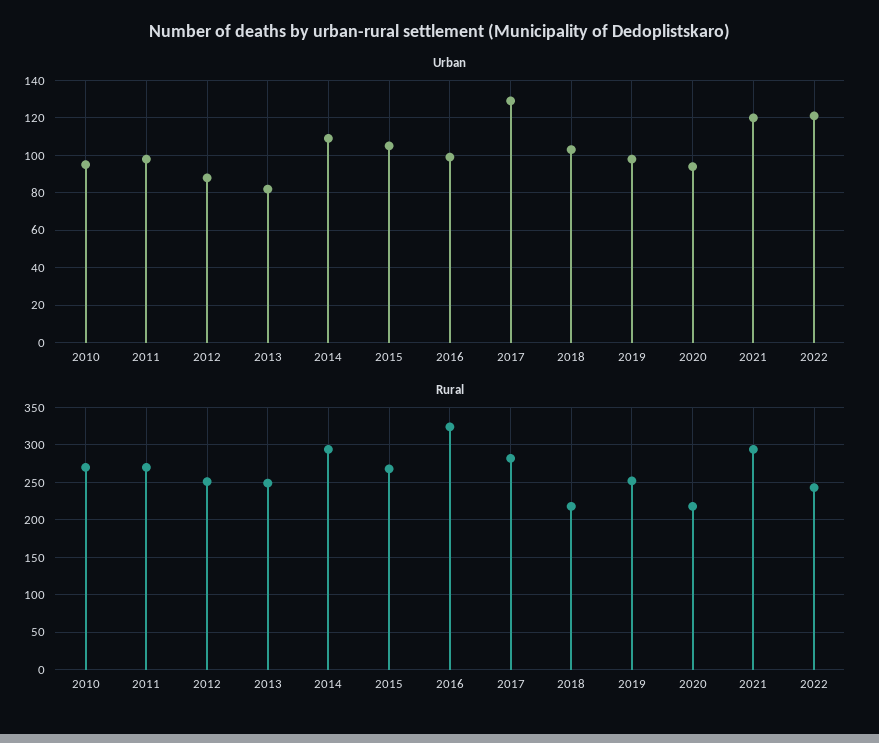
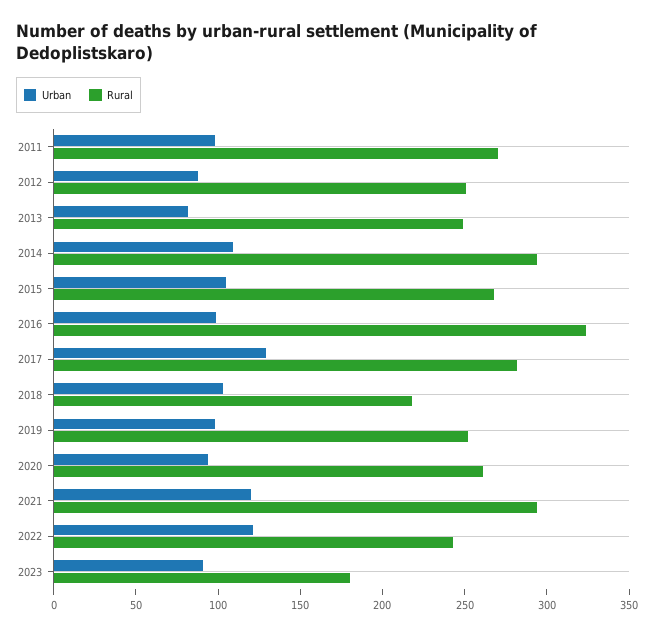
Urban, 2010: 95 -> none
Rural, 2010: 270 -> none
Rural, 2020: 220 -> 260
Urban, 2023: none -> 90
Rural, 2023: none -> 180

